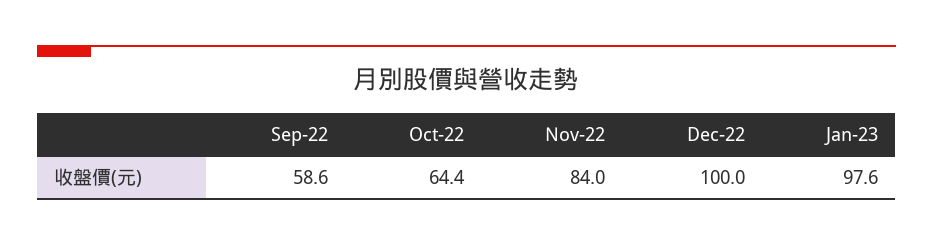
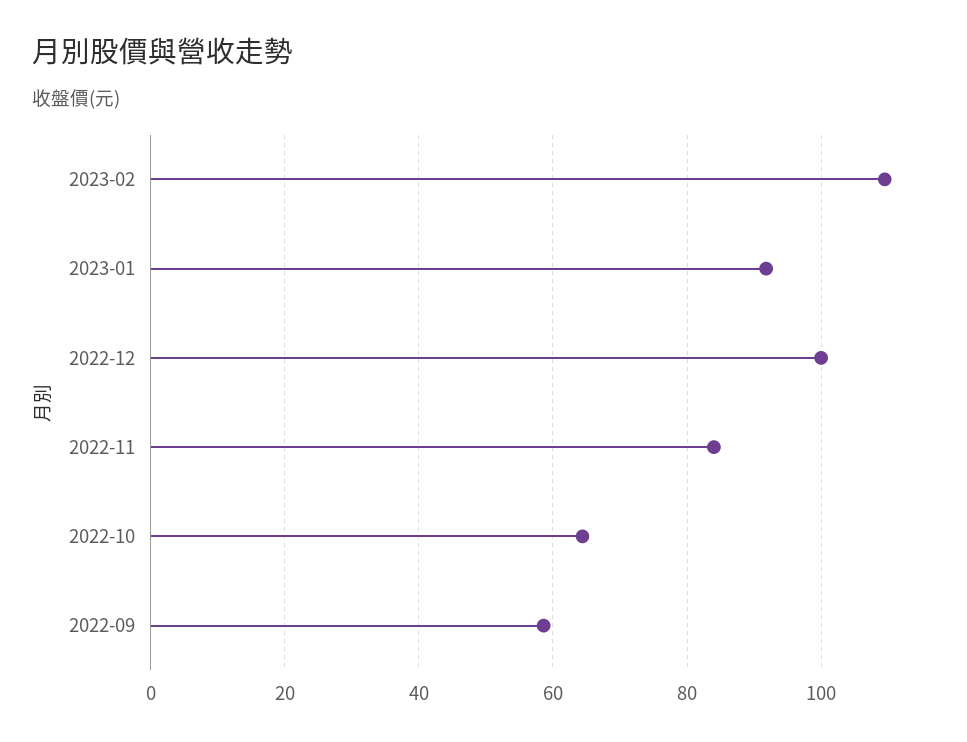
Jan-23: 97.6 -> 92
2023-02: none -> 110

